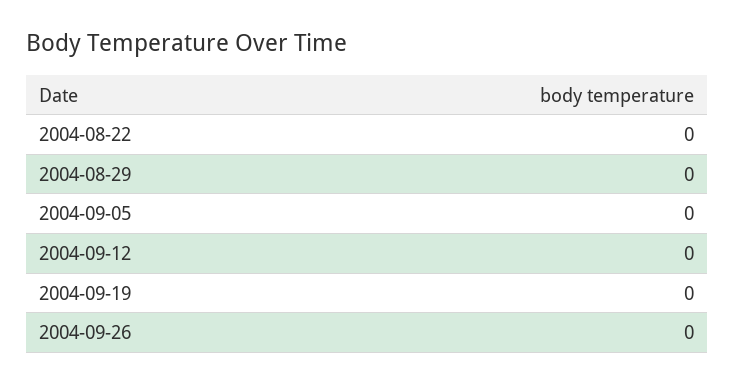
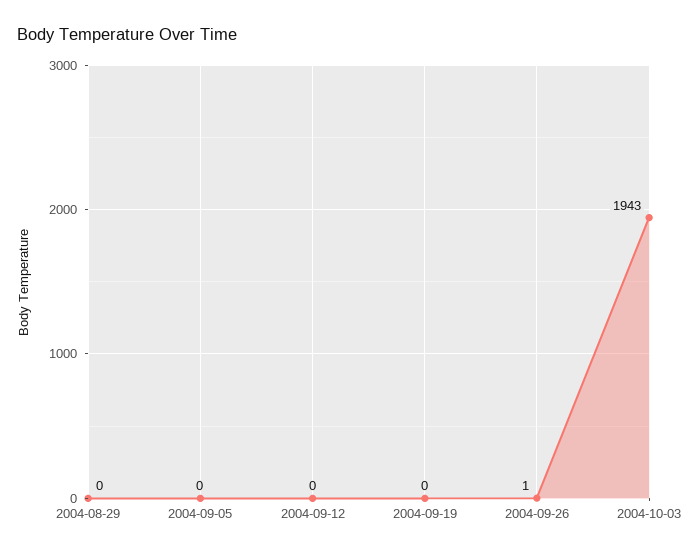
2004-08-22: 0 -> none
2004-09-26: 0 -> 1
2004-10-03: none -> 1943

